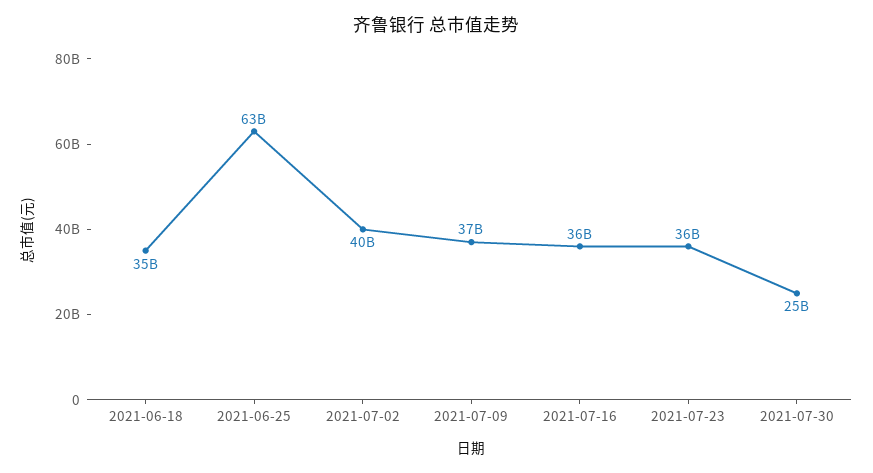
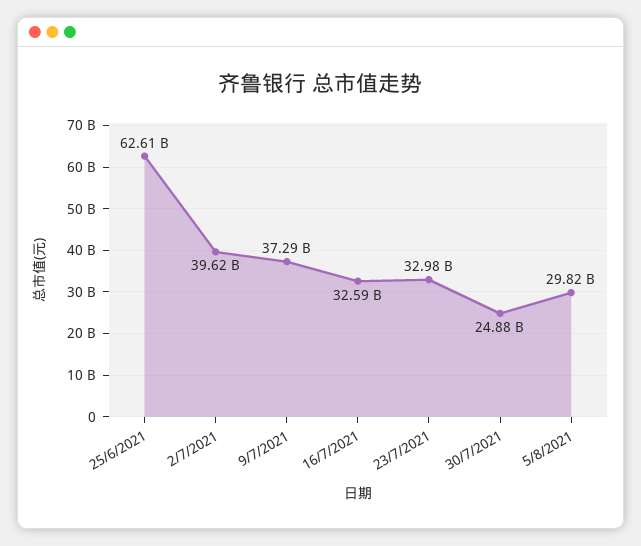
2021-06-18: 35000000000 -> none
2021-07-16: 36000000000 -> 32590000000
2021-07-23: 36000000000 -> 32980000000
5/8/2021: none -> 29820000000

